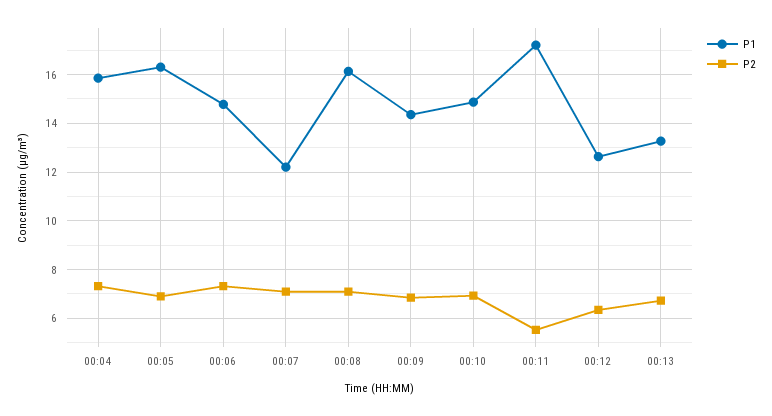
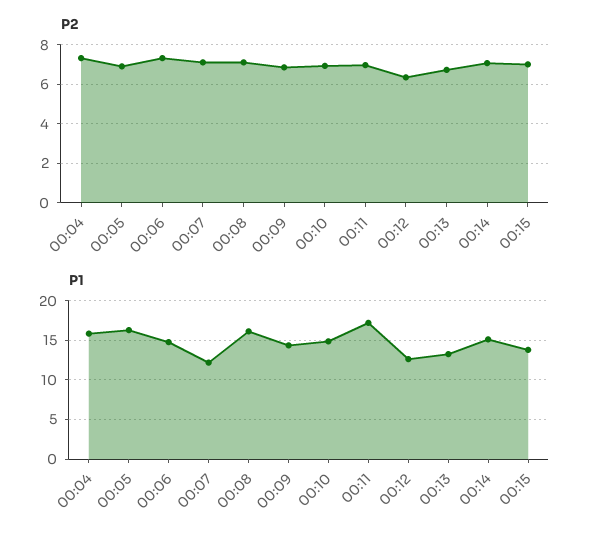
P2, 00:11: 5.5 -> 7
P2, 00:14: none -> 7
P2, 00:15: none -> 7
P1, 00:14: none -> 15
P1, 00:15: none -> 14

